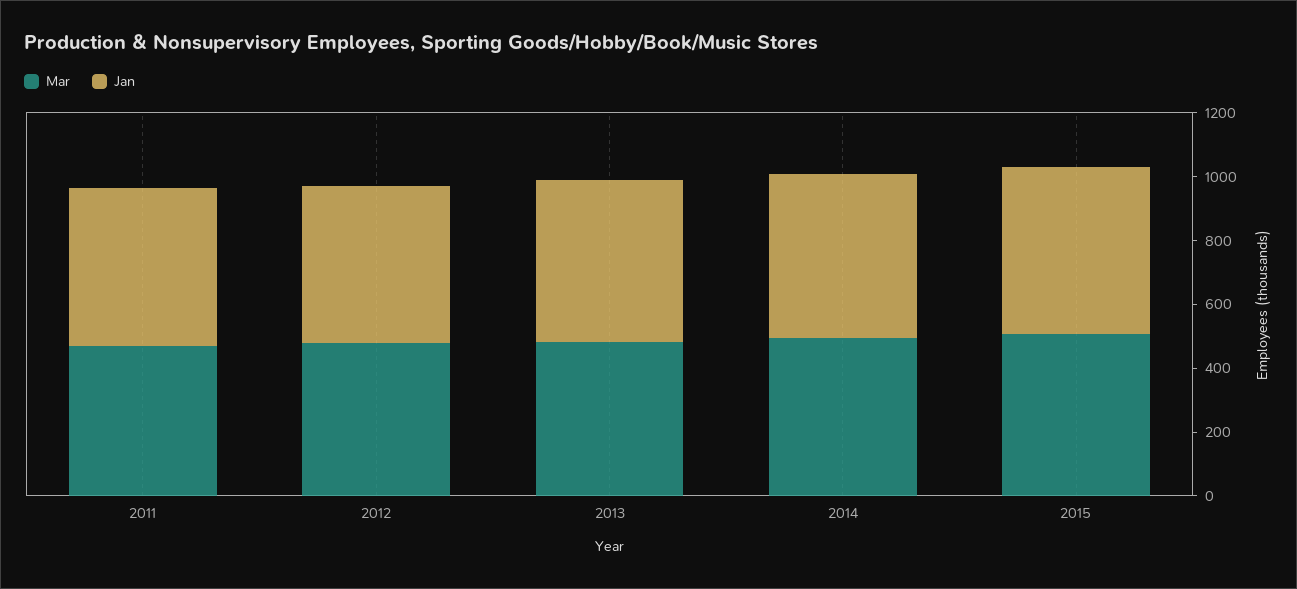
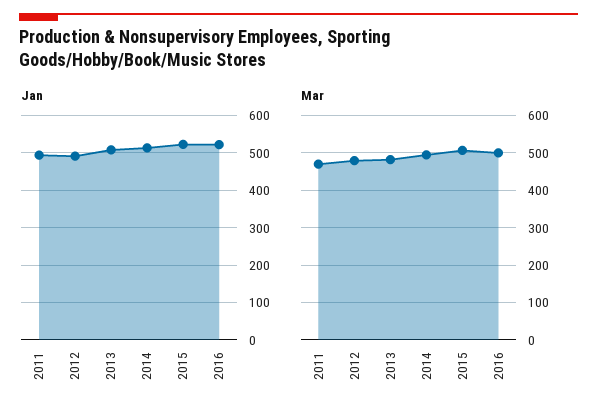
Jan, 2016: none -> 520
Mar, 2016: none -> 500

